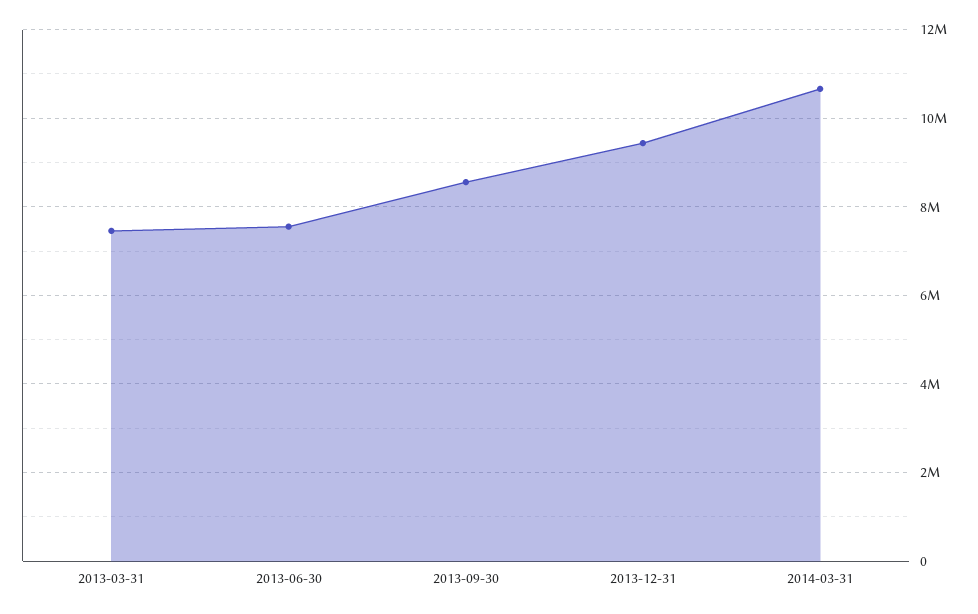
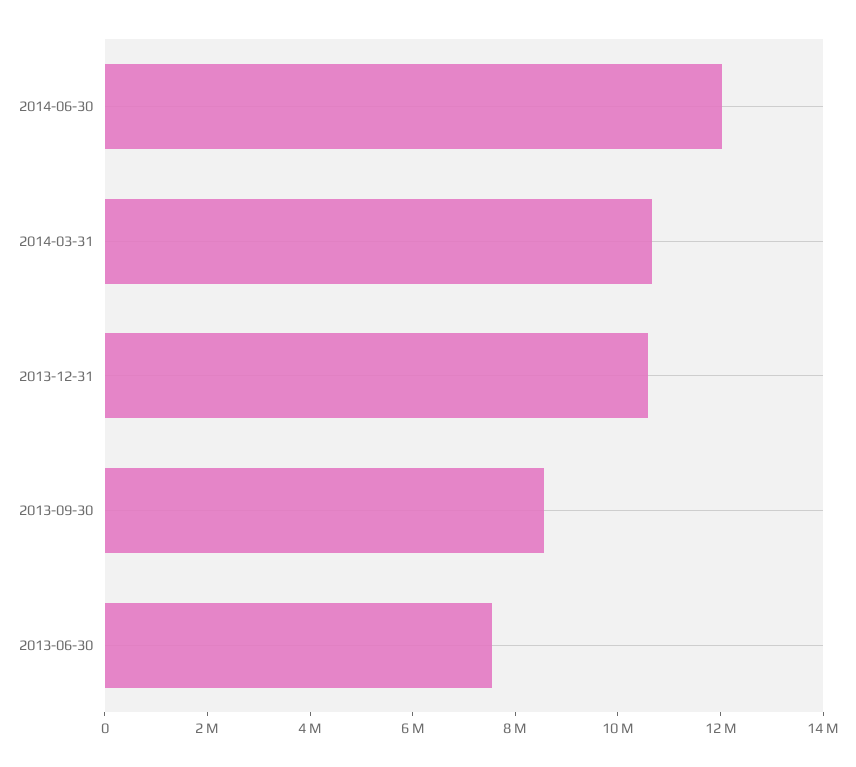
2013-03-31: 7400000 -> none
2013-12-31: 9400000 -> 10500000
2014-06-30: none -> 12000000

